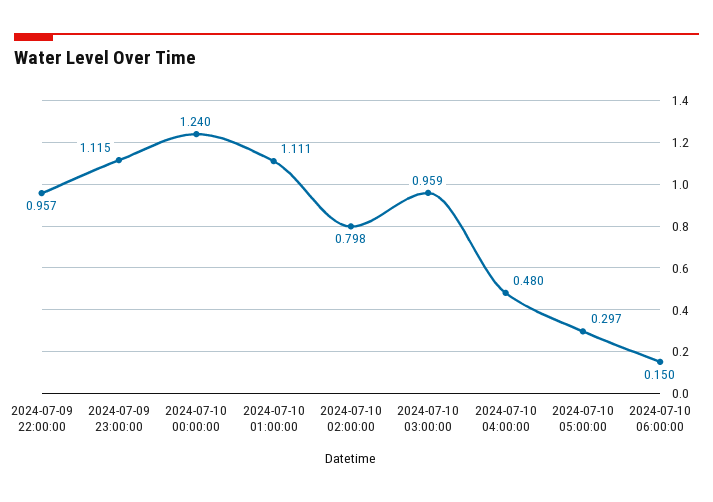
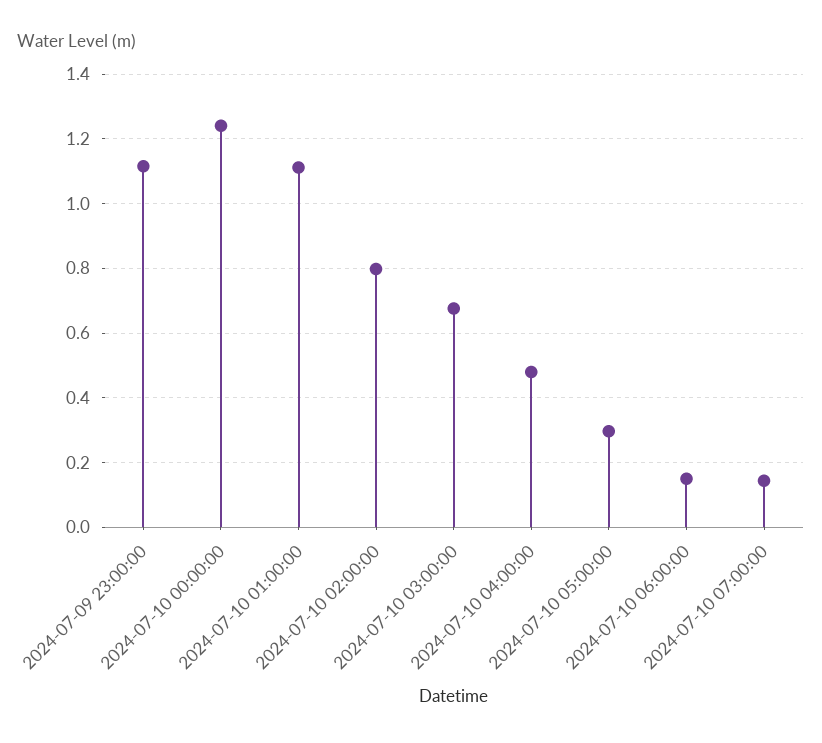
2024-07-09 22:00:00: 0.957 -> none
2024-07-10 03:00:00: 0.959 -> 0.68
2024-07-10 07:00:00: none -> 0.14

